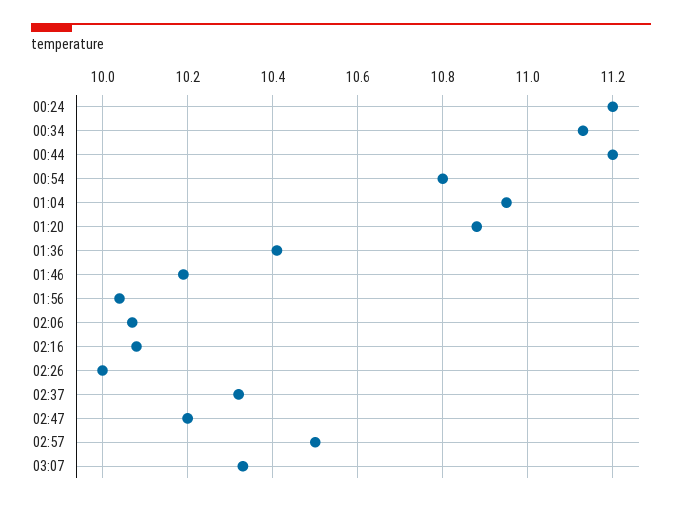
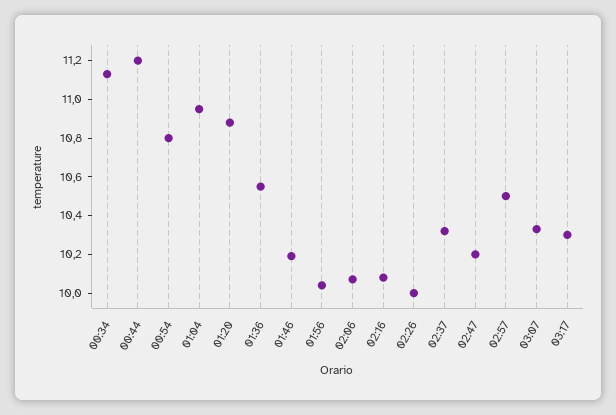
00:24: 11.2 -> none
01:36: 10.4 -> 10.55
03:17: none -> 10.3

